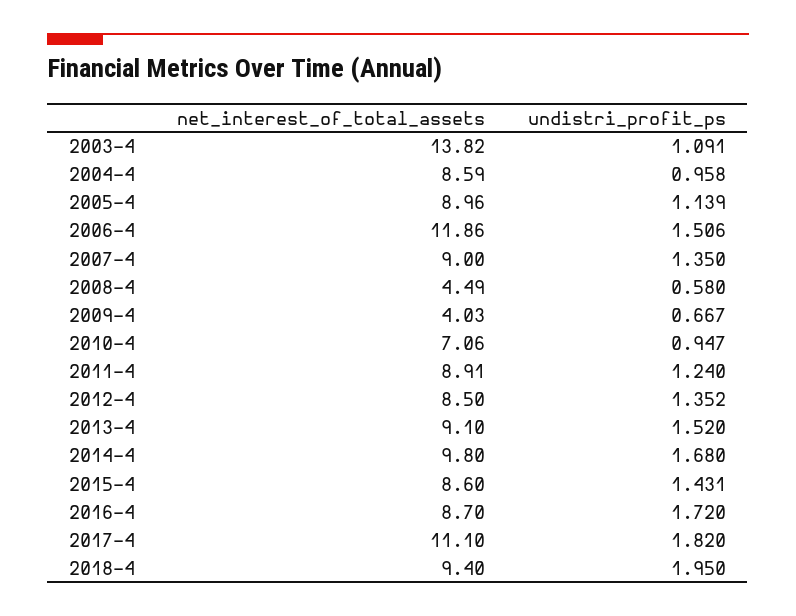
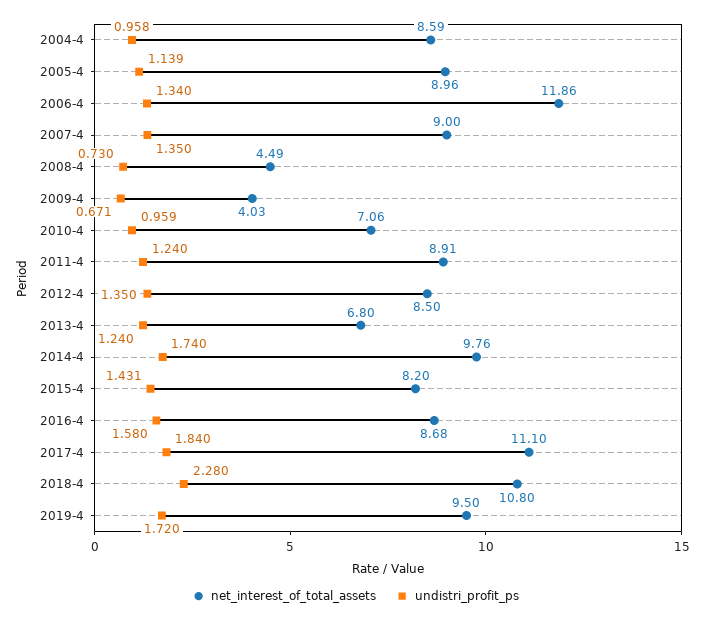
net_interest_of_total_assets, 2003-4: 13.82 -> none
undistri_profit_ps, 2003-4: 1.091 -> none
undistri_profit_ps, 2006-4: 1.506 -> 1.34
undistri_profit_ps, 2008-4: 0.58 -> 0.73
undistri_profit_ps, 2009-4: 0.667 -> 0.671
undistri_profit_ps, 2010-4: 0.947 -> 0.959
undistri_profit_ps, 2012-4: 1.352 -> 1.35
net_interest_of_total_assets, 2013-4: 9.1 -> 6.8
undistri_profit_ps, 2013-4: 1.52 -> 1.24
net_interest_of_total_assets, 2014-4: 9.8 -> 9.76
undistri_profit_ps, 2014-4: 1.68 -> 1.74
net_interest_of_total_assets, 2015-4: 8.6 -> 8.2
net_interest_of_total_assets, 2016-4: 8.7 -> 8.68
undistri_profit_ps, 2016-4: 1.72 -> 1.58
undistri_profit_ps, 2017-4: 1.82 -> 1.84
net_interest_of_total_assets, 2018-4: 9.4 -> 10.8
undistri_profit_ps, 2018-4: 1.95 -> 2.28
net_interest_of_total_assets, 2019-4: none -> 9.5
undistri_profit_ps, 2019-4: none -> 1.72

